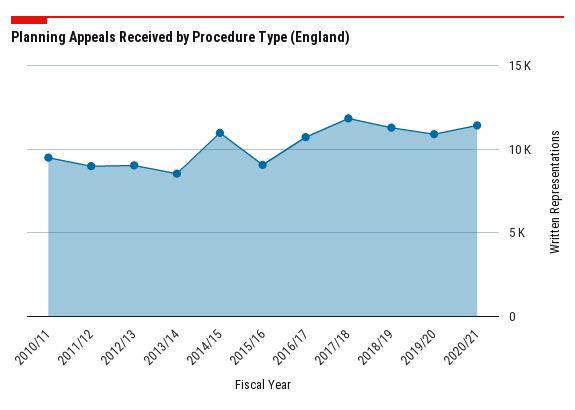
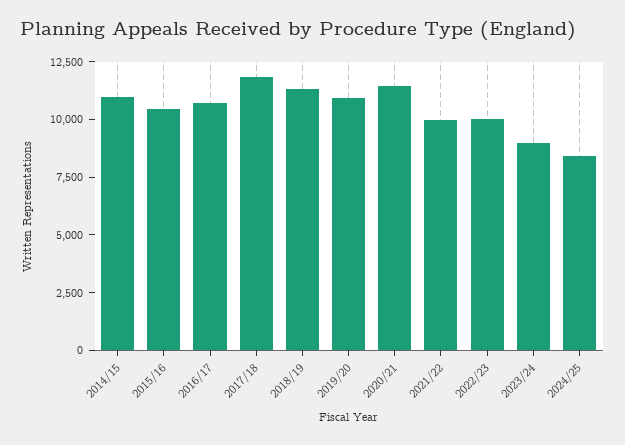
2010/11: 9500 -> none
2011/12: 9000 -> none
2012/13: 9000 -> none
2013/14: 8500 -> none
2015/16: 9000 -> 10500
2021/22: none -> 10000
2022/23: none -> 10000
2023/24: none -> 9000
2024/25: none -> 8500

